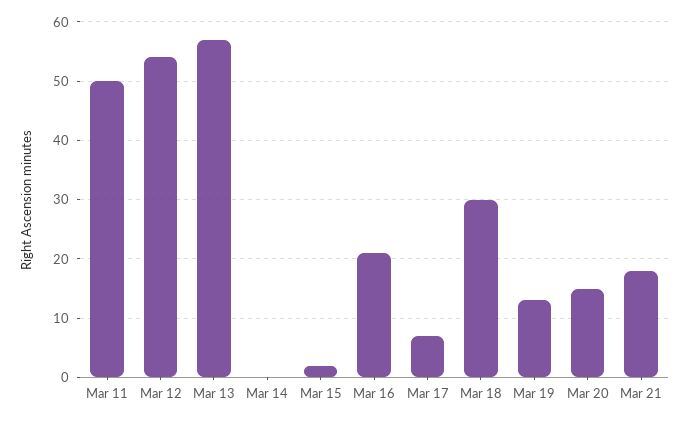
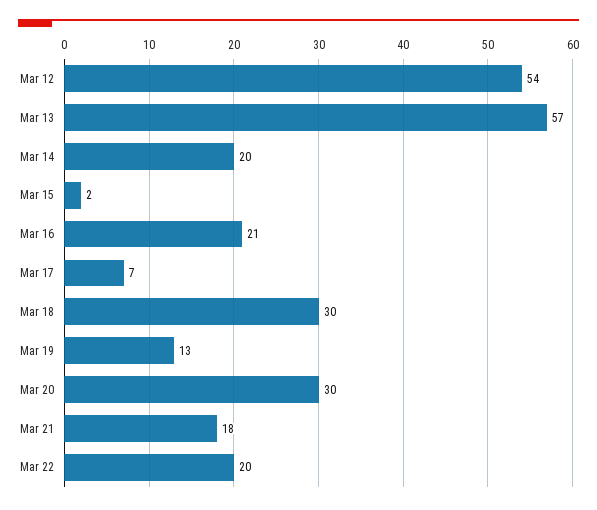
Mar 11: 50 -> none
Mar 14: 0 -> 20
Mar 20: 15 -> 30
Mar 22: none -> 20

